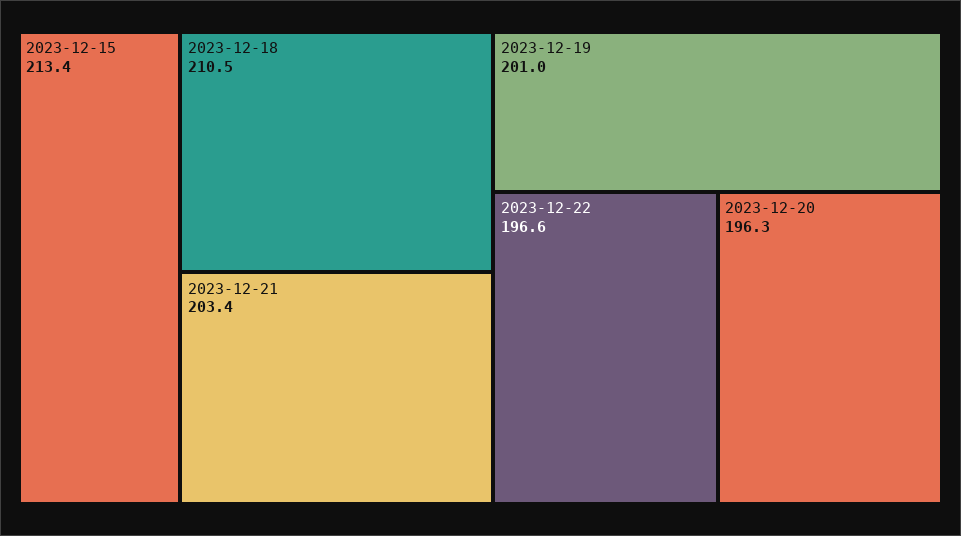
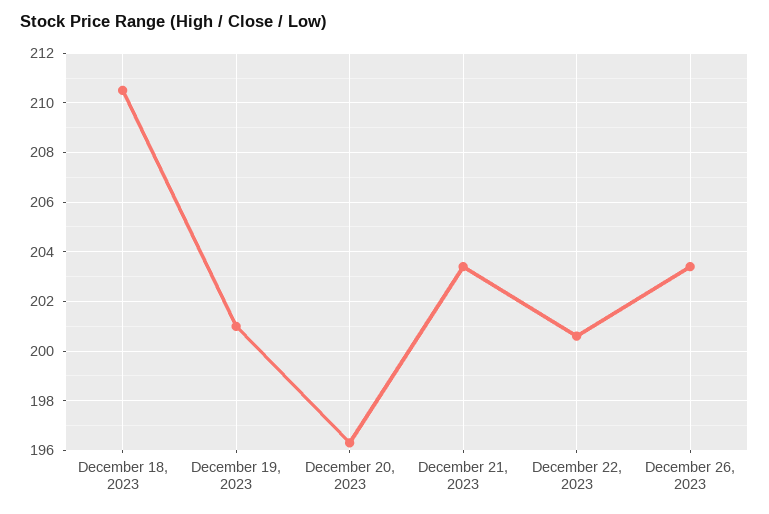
2023-12-15: 213.4 -> none
2023-12-22: 196.6 -> 200.5
December 26, 2023: none -> 203.5

